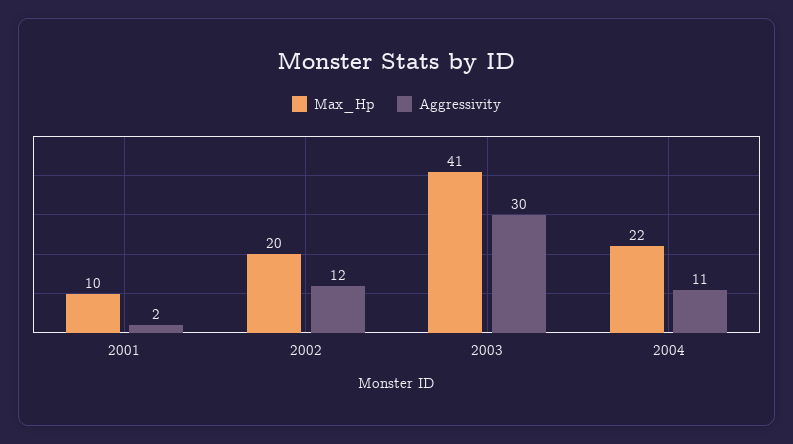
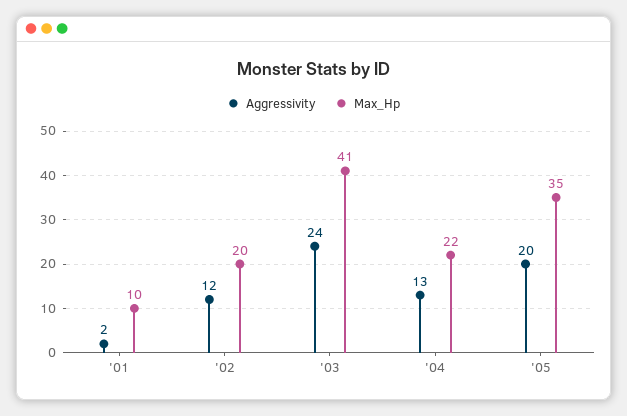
Aggressivity, 2003: 30 -> 24
Aggressivity, 2004: 11 -> 13
Aggressivity, '05: none -> 20
Max_Hp, '05: none -> 35

